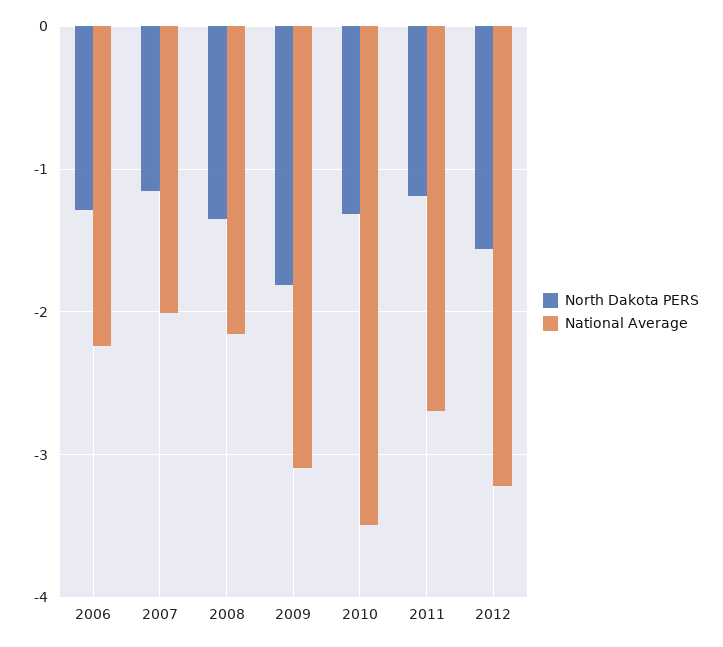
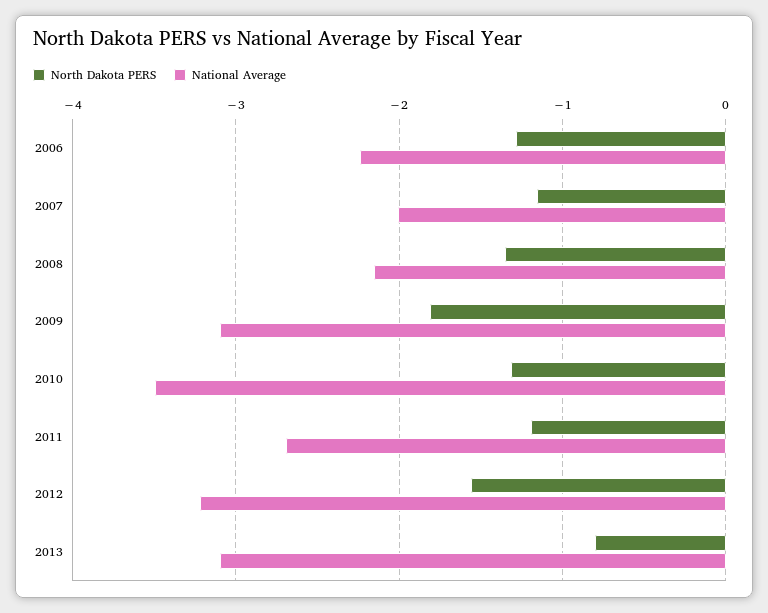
North Dakota PERS, 2013: none -> -0.8
National Average, 2013: none -> -3.1

